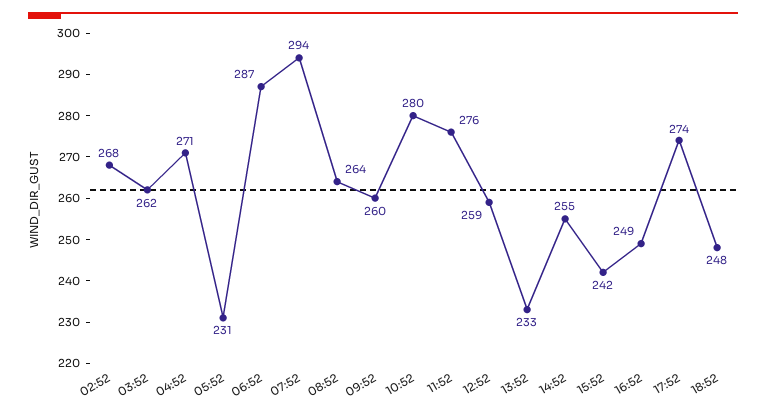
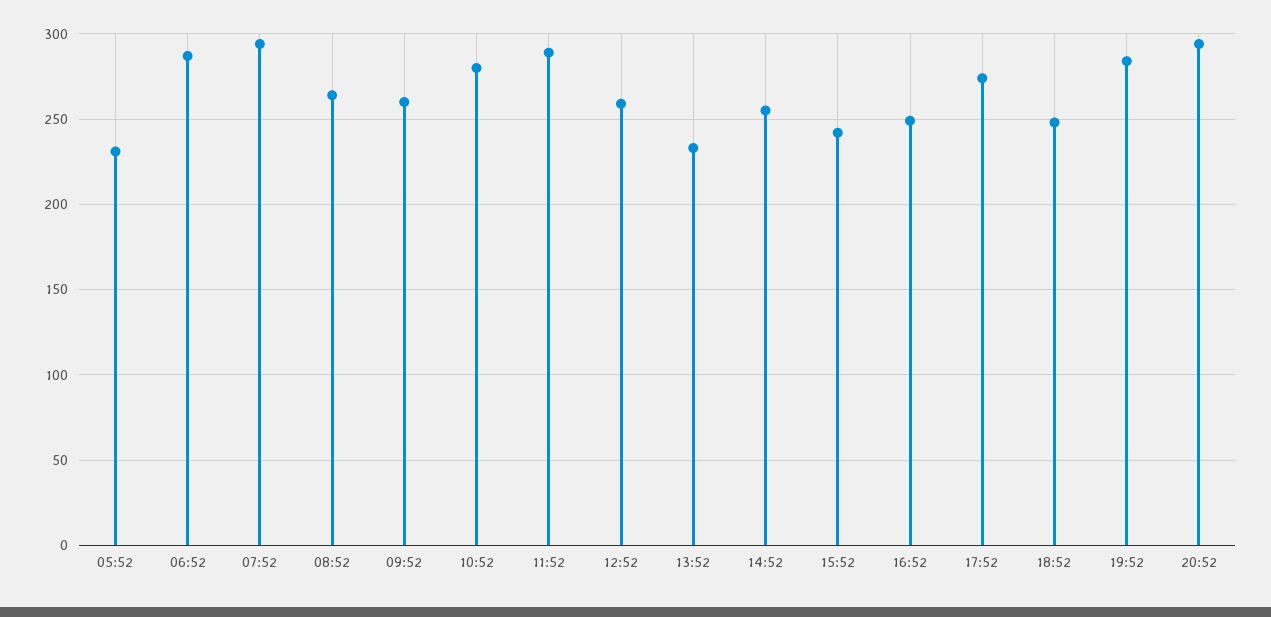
02:52: 268 -> none
03:52: 262 -> none
04:52: 271 -> none
11:52: 276 -> 290
19:52: none -> 285
20:52: none -> 295

